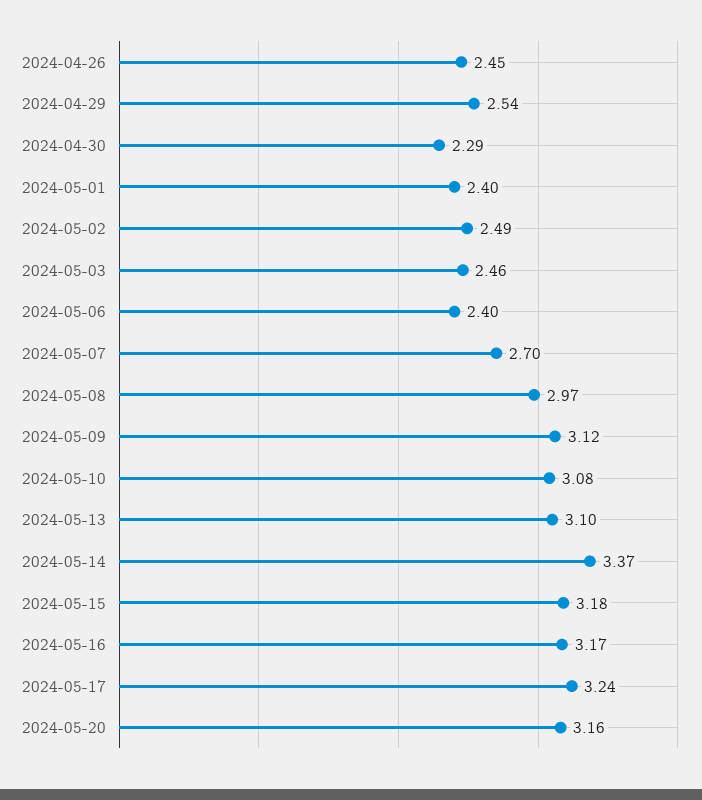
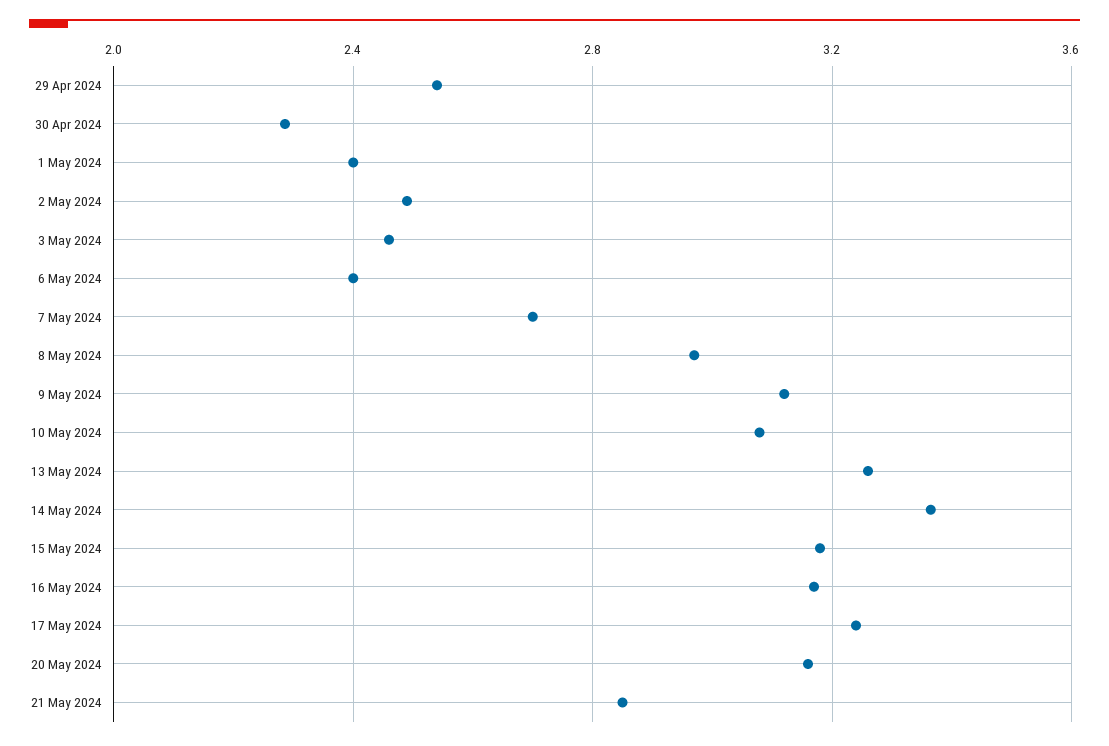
2024-04-26: 2.45 -> none
2024-05-13: 3.1 -> 3.25
21 May 2024: none -> 2.85

